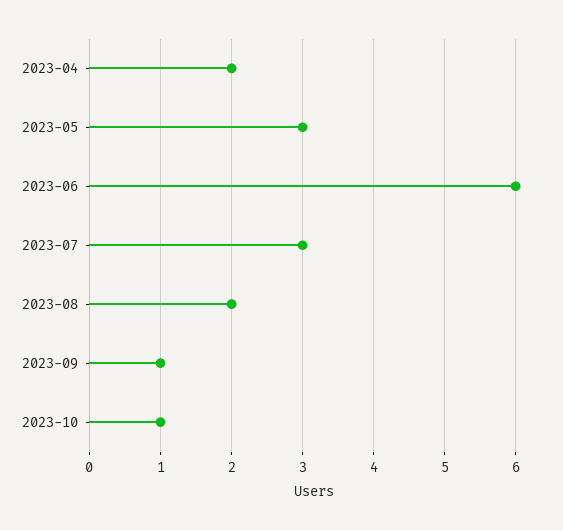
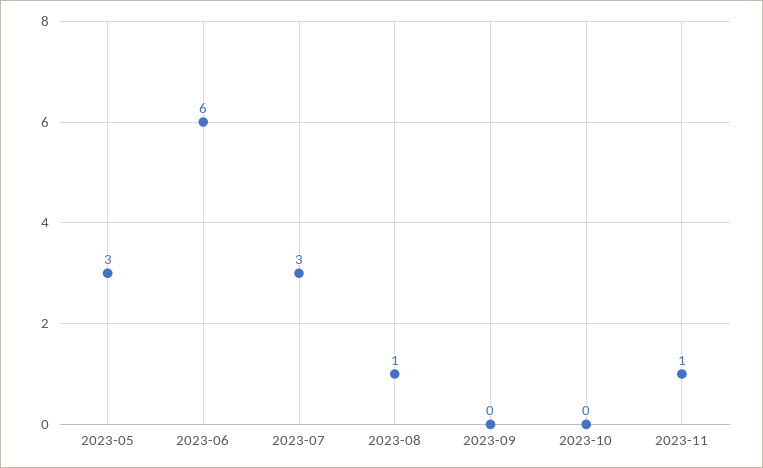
2023-04: 2 -> none
2023-08: 2 -> 1
2023-09: 1 -> 0
2023-10: 1 -> 0
2023-11: none -> 1

